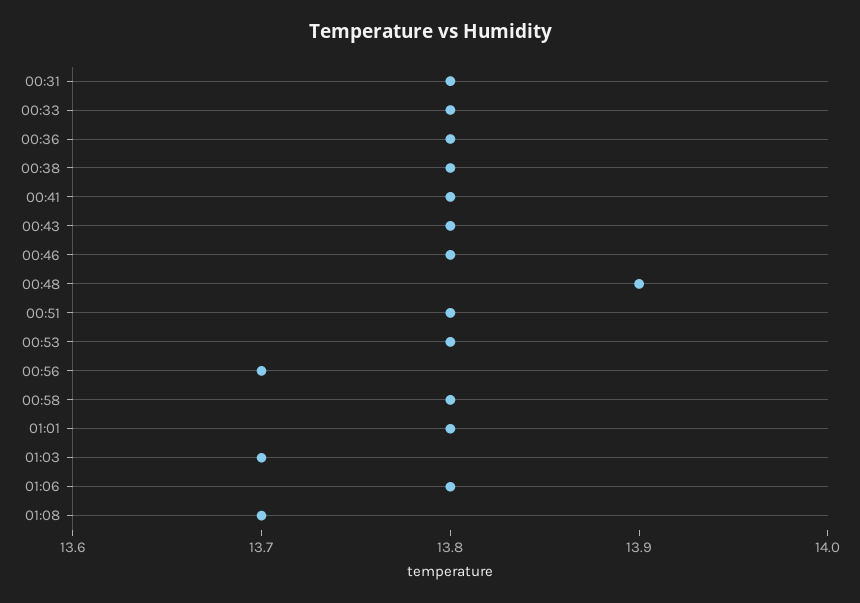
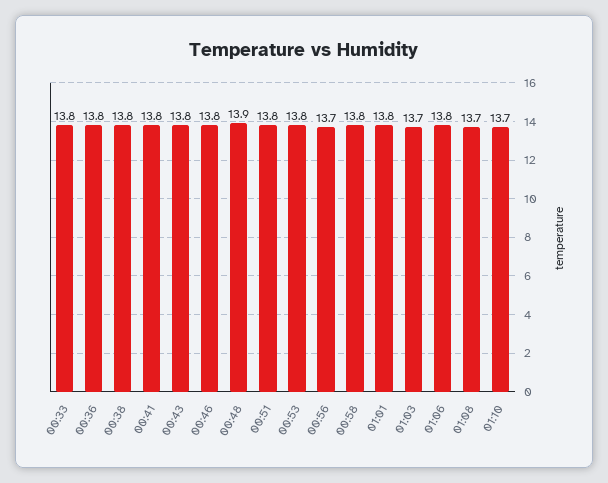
00:31: 13.8 -> none
01:10: none -> 13.7

